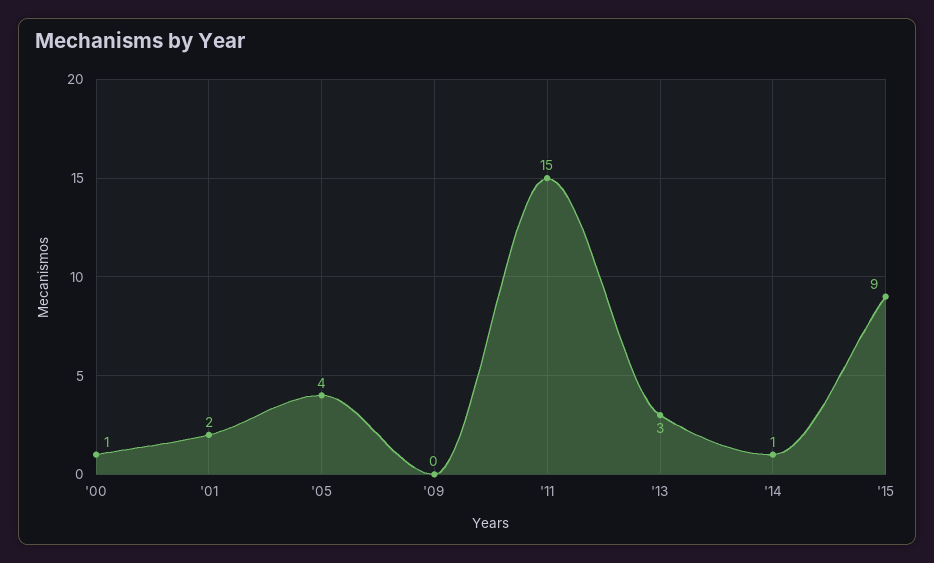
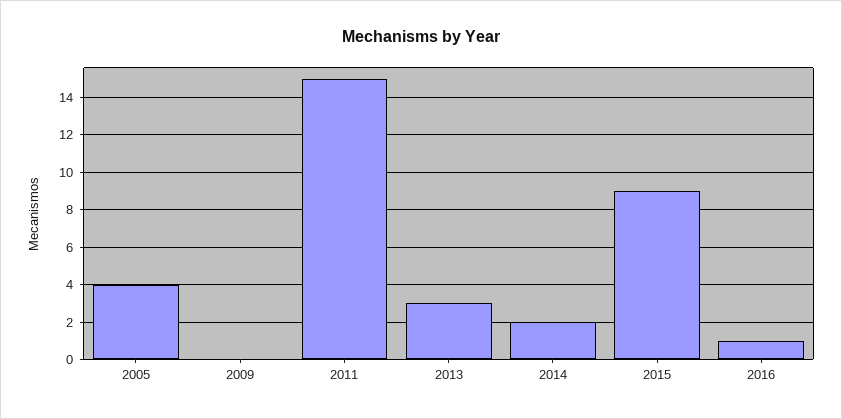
'00: 1 -> none
'01: 2 -> none
'14: 1 -> 2
2016: none -> 1

